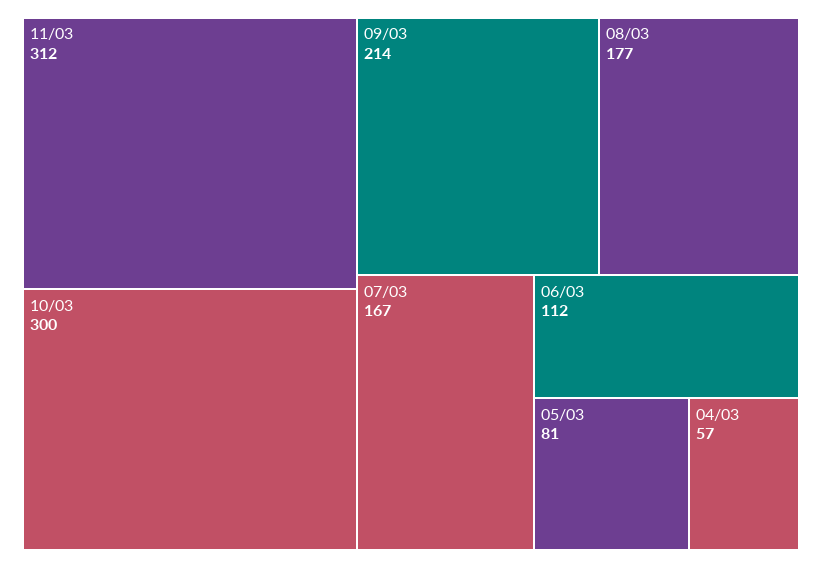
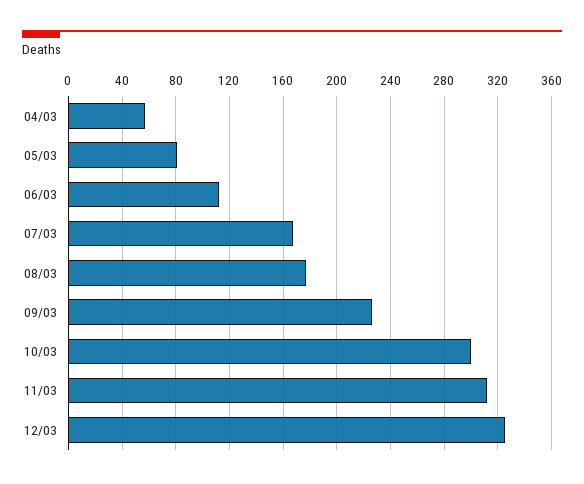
09/03: 214 -> 225
12/03: none -> 325

